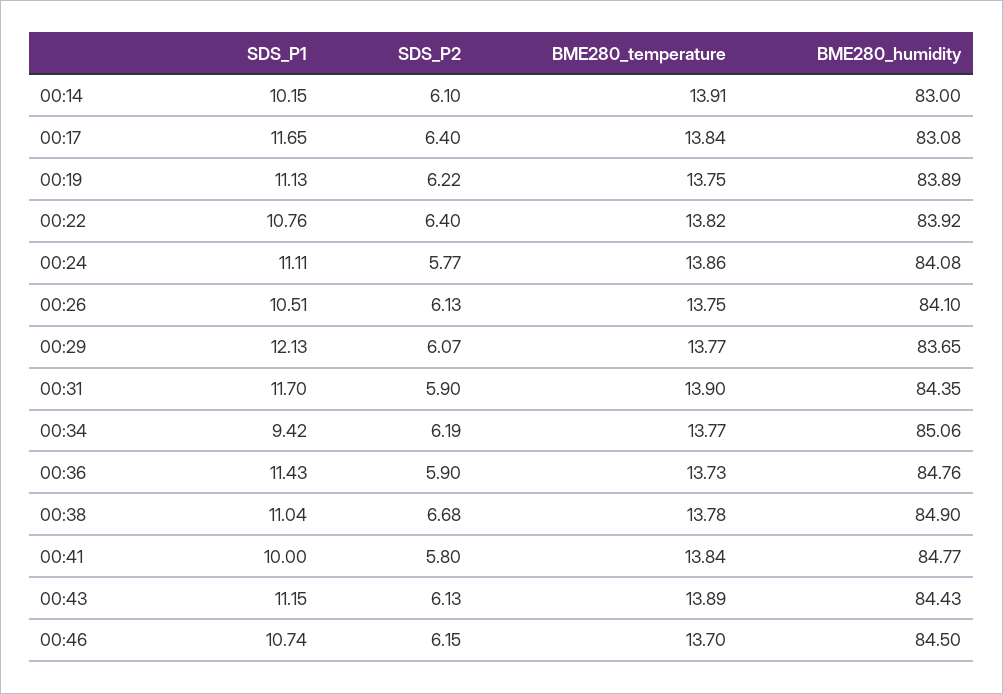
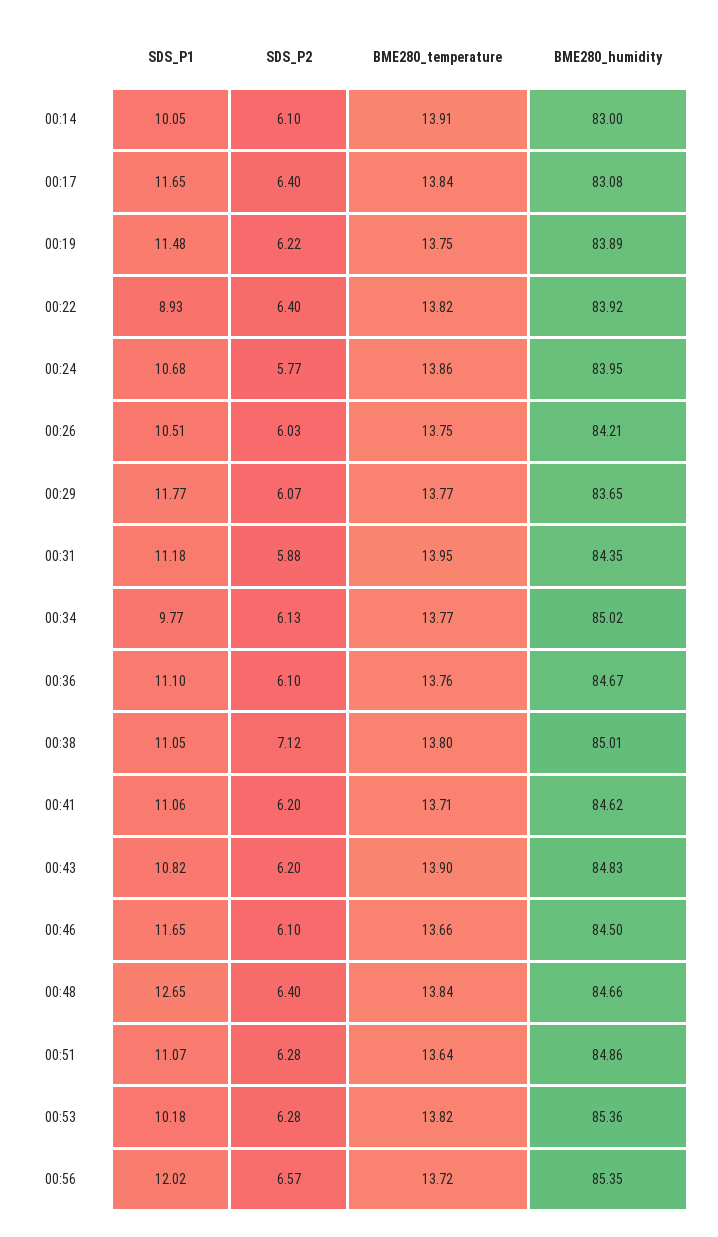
SDS_P1, 00:14: 10.15 -> 10.05
SDS_P1, 00:19: 11.13 -> 11.48
SDS_P1, 00:22: 10.76 -> 8.93
SDS_P1, 00:24: 11.11 -> 10.68
BME280_humidity, 00:24: 84.08 -> 83.95
SDS_P2, 00:26: 6.13 -> 6.03
BME280_humidity, 00:26: 84.1 -> 84.21
SDS_P1, 00:29: 12.13 -> 11.77
SDS_P1, 00:31: 11.7 -> 11.18
SDS_P2, 00:31: 5.9 -> 5.88
BME280_temperature, 00:31: 13.9 -> 13.95
SDS_P1, 00:34: 9.42 -> 9.77
SDS_P2, 00:34: 6.19 -> 6.13
BME280_humidity, 00:34: 85.06 -> 85.02
SDS_P1, 00:36: 11.43 -> 11.1
SDS_P2, 00:36: 5.9 -> 6.1
BME280_temperature, 00:36: 13.73 -> 13.76
BME280_humidity, 00:36: 84.76 -> 84.67
SDS_P1, 00:38: 11.04 -> 11.05
SDS_P2, 00:38: 6.68 -> 7.12
BME280_temperature, 00:38: 13.78 -> 13.8
BME280_humidity, 00:38: 84.9 -> 85.01
SDS_P1, 00:41: 10 -> 11.06
SDS_P2, 00:41: 5.8 -> 6.2
BME280_temperature, 00:41: 13.84 -> 13.71
BME280_humidity, 00:41: 84.77 -> 84.62
SDS_P1, 00:43: 11.15 -> 10.82
SDS_P2, 00:43: 6.13 -> 6.2
BME280_temperature, 00:43: 13.89 -> 13.9
BME280_humidity, 00:43: 84.43 -> 84.83
SDS_P1, 00:46: 10.74 -> 11.65
SDS_P2, 00:46: 6.15 -> 6.1
BME280_temperature, 00:46: 13.7 -> 13.66
SDS_P1, 00:48: none -> 12.65
SDS_P2, 00:48: none -> 6.4
BME280_temperature, 00:48: none -> 13.84
BME280_humidity, 00:48: none -> 84.66
SDS_P1, 00:51: none -> 11.07
SDS_P2, 00:51: none -> 6.28
BME280_temperature, 00:51: none -> 13.64
BME280_humidity, 00:51: none -> 84.86
SDS_P1, 00:53: none -> 10.18
SDS_P2, 00:53: none -> 6.28
BME280_temperature, 00:53: none -> 13.82
BME280_humidity, 00:53: none -> 85.36
SDS_P1, 00:56: none -> 12.02
SDS_P2, 00:56: none -> 6.57
BME280_temperature, 00:56: none -> 13.72
BME280_humidity, 00:56: none -> 85.35

